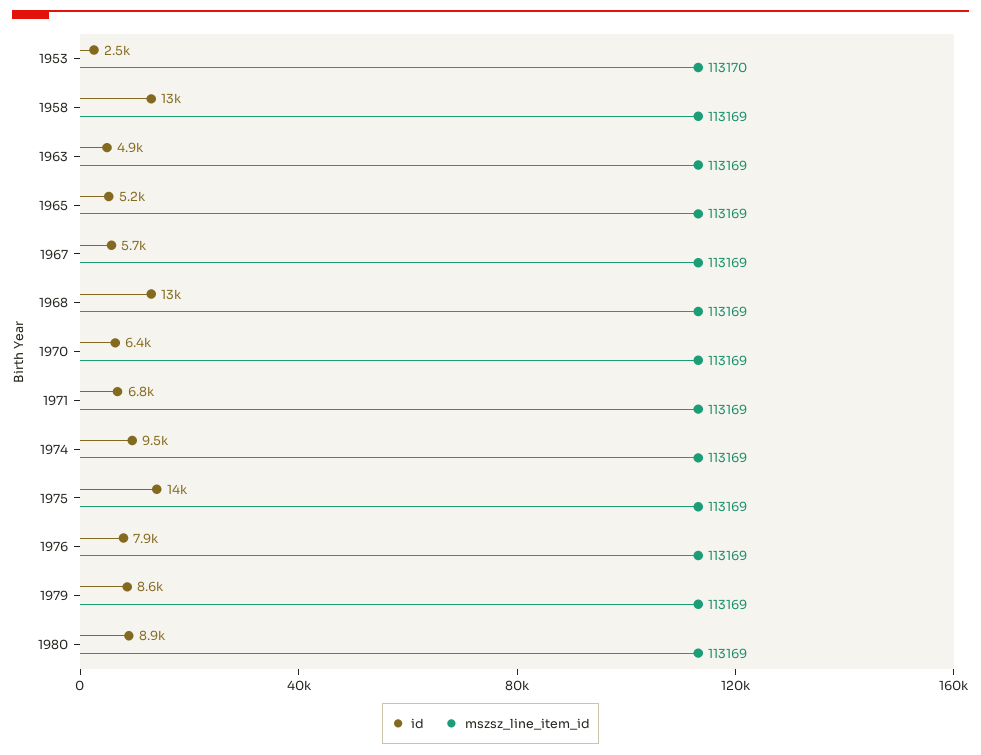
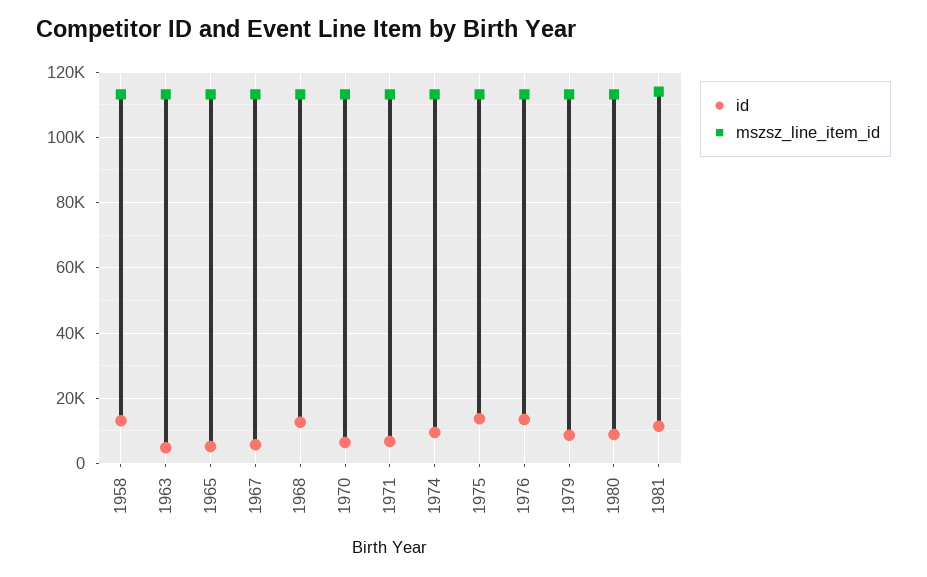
id, 1953: 2500 -> none
mszsz_line_item_id, 1953: 113170 -> none
id, 1976: 7900 -> 14000
id, 1981: none -> 12000
mszsz_line_item_id, 1981: none -> 114000

